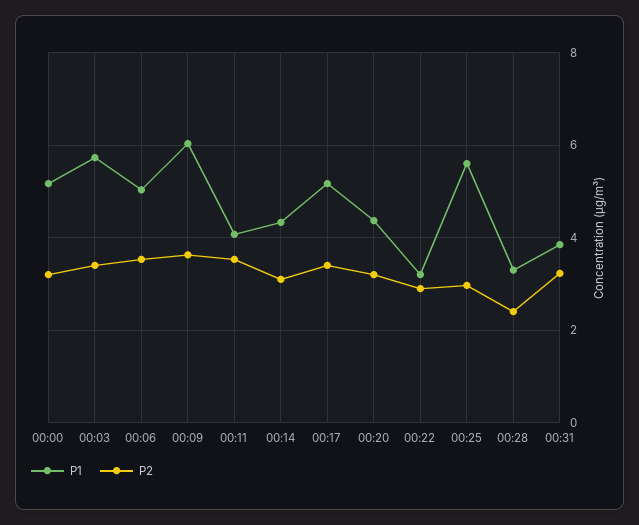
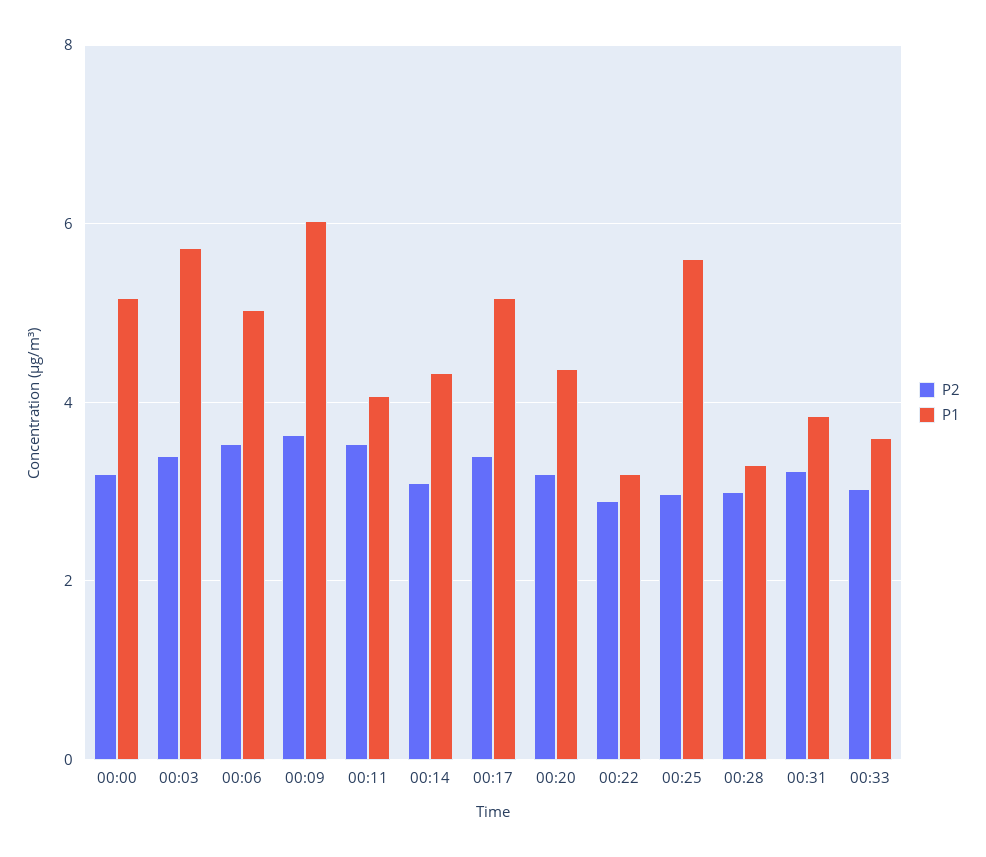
P2, 00:28: 2.4 -> 3
P2, 00:33: none -> 3
P1, 00:33: none -> 3.6

